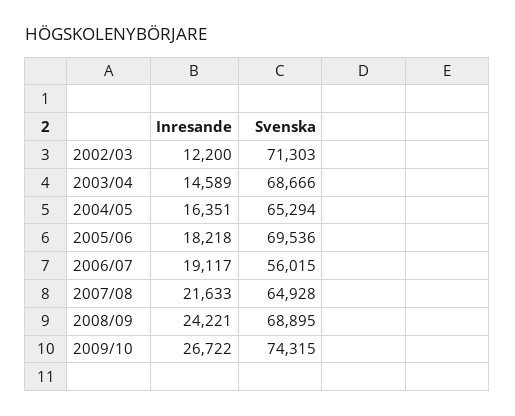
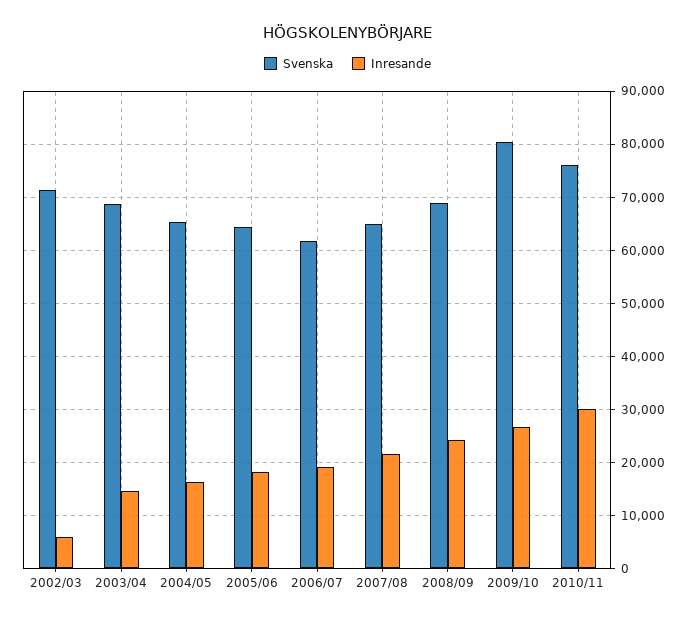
Inresande, 2002/03: 12200 -> 6000
Svenska, 2005/06: 69536 -> 64000
Svenska, 2006/07: 56015 -> 62000
Svenska, 2009/10: 74315 -> 80000
Svenska, 2010/11: none -> 76000
Inresande, 2010/11: none -> 30000

